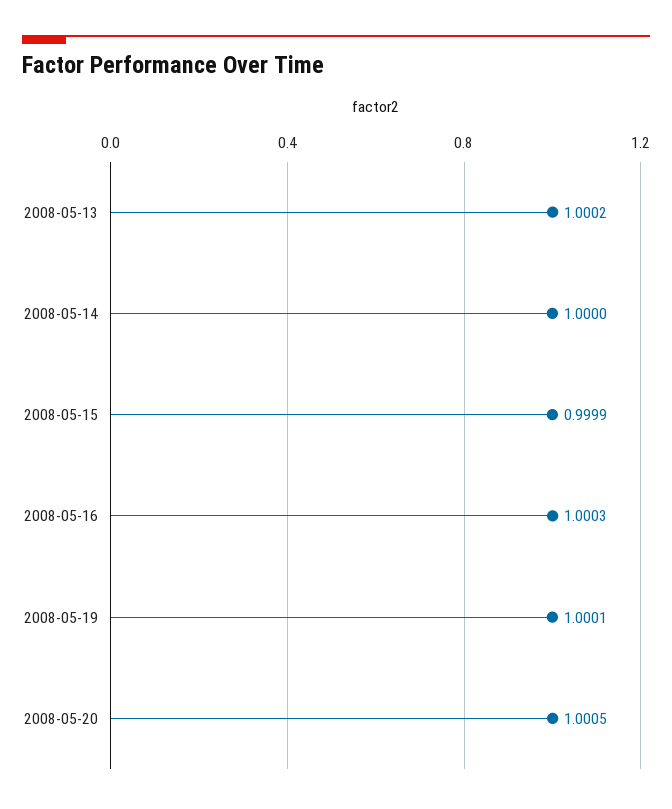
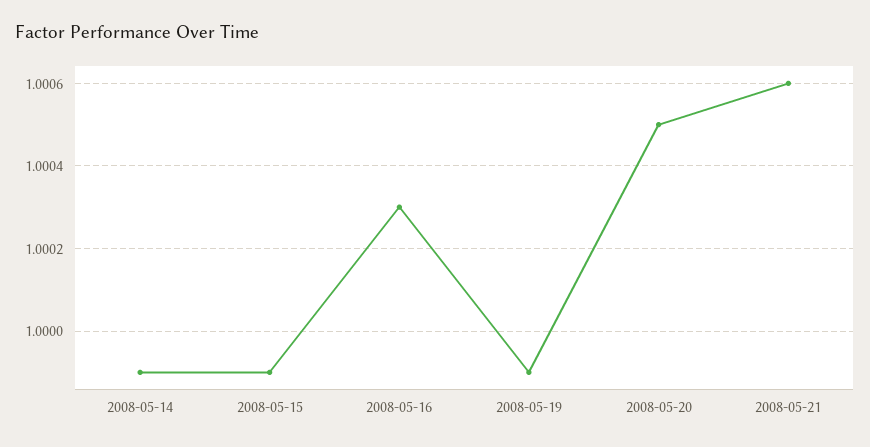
2008-05-13: 1.0002 -> none
2008-05-14: 1 -> 0.9999
2008-05-19: 1.0001 -> 0.9999
2008-05-21: none -> 1.0006

